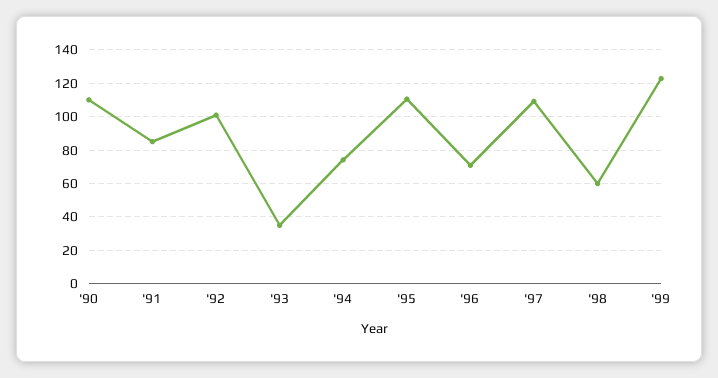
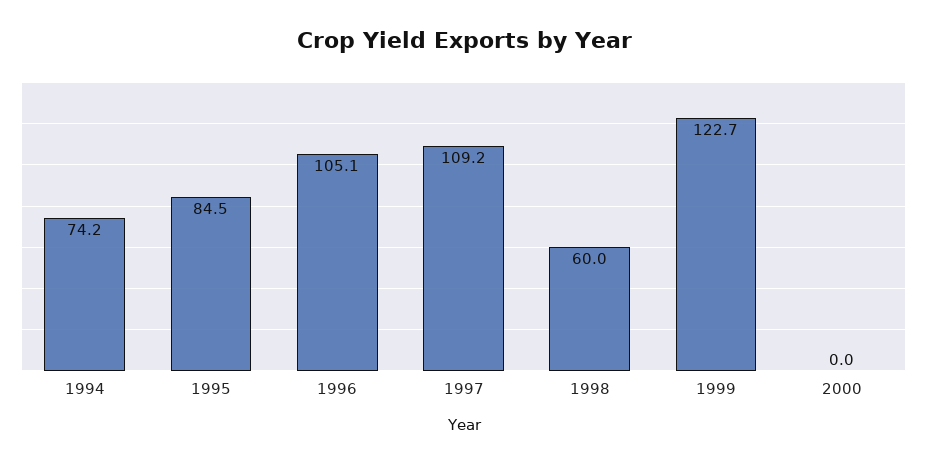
'90: 110 -> none
'91: 85 -> none
'92: 100 -> none
'93: 35 -> none
'95: 110 -> 84.5
'96: 70 -> 105.1
2000: none -> 0

